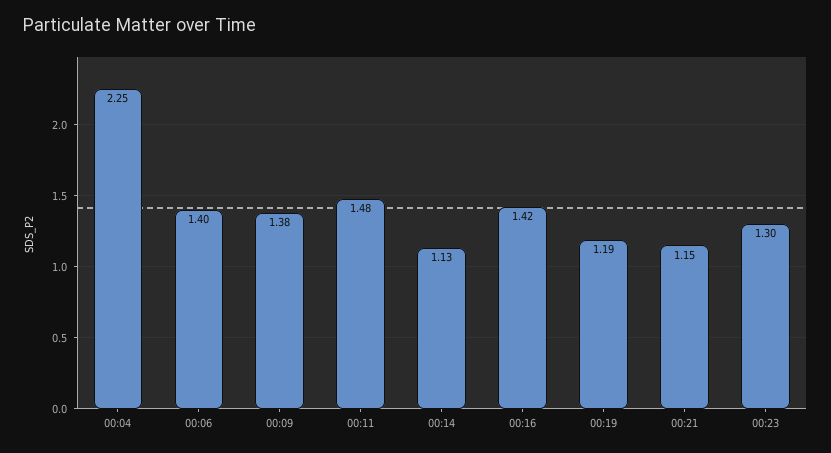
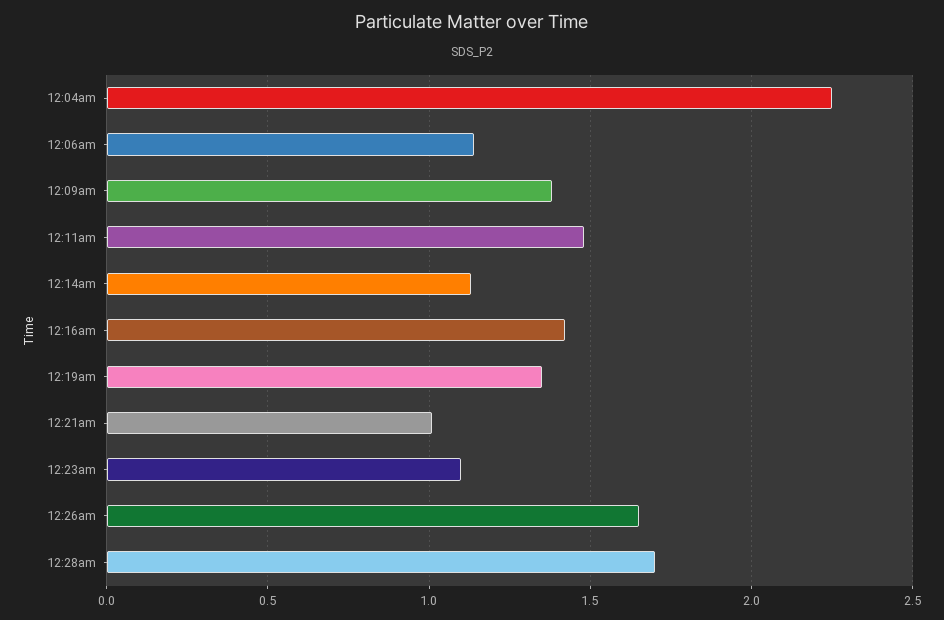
00:06: 1.4 -> 1.15
00:19: 1.19 -> 1.35
00:21: 1.15 -> 1
00:23: 1.3 -> 1.1
12:26am: none -> 1.65
12:28am: none -> 1.7

